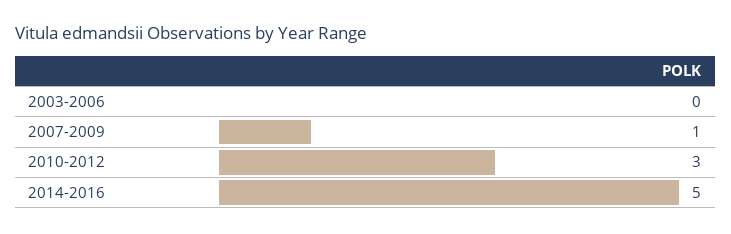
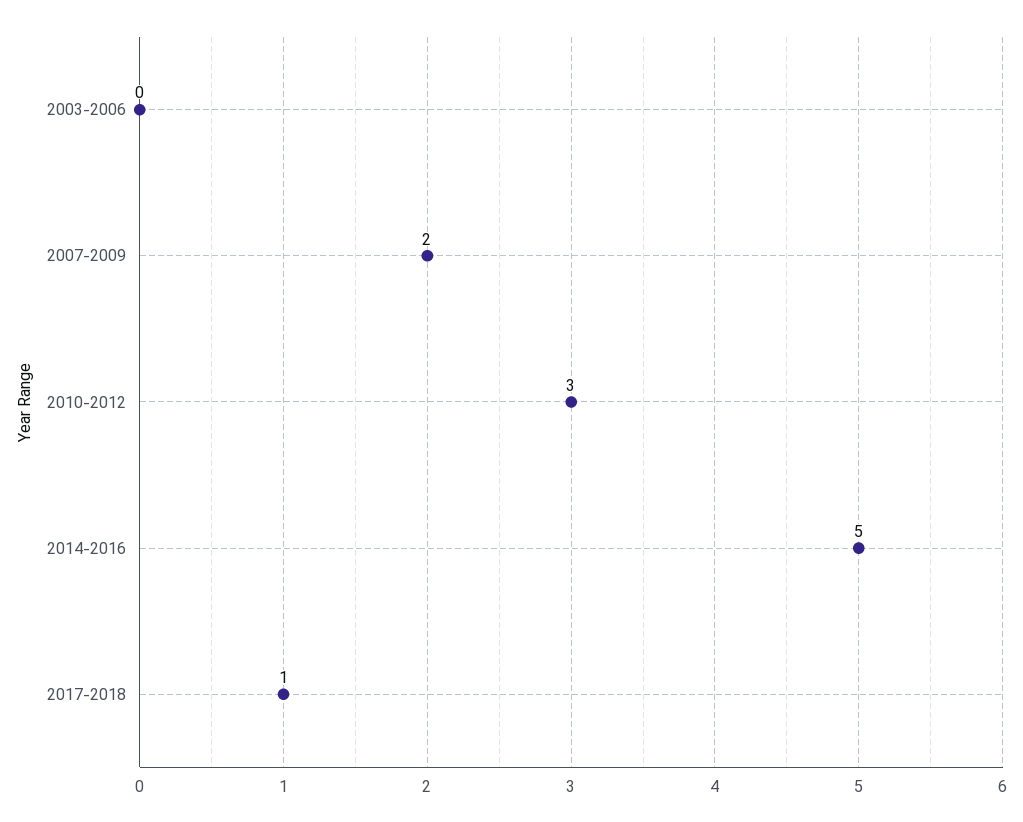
2007-2009: 1 -> 2
2017-2018: none -> 1

